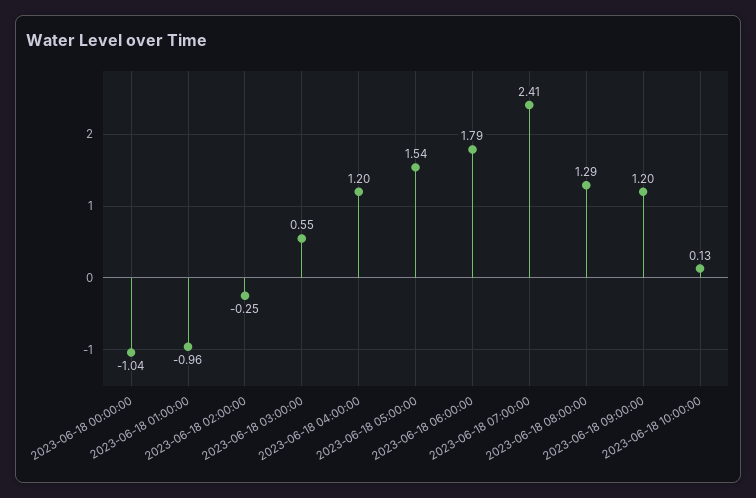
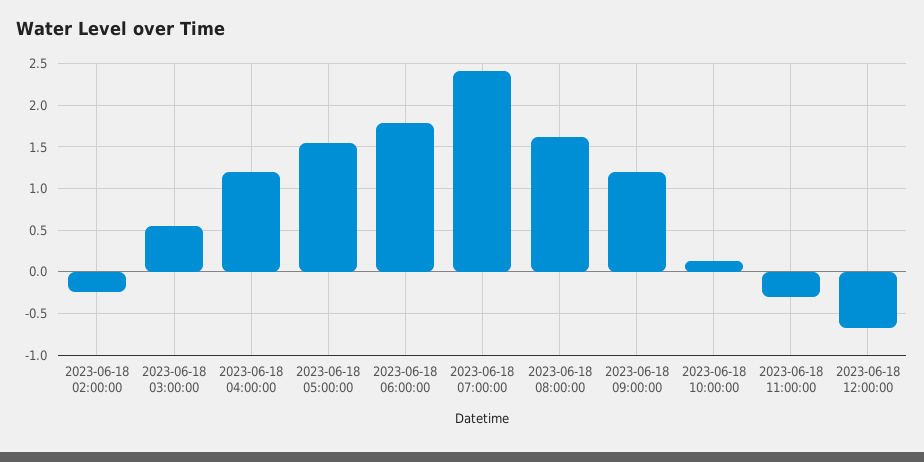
2023-06-18 00:00:00: -1.04 -> none
2023-06-18 01:00:00: -0.96 -> none
2023-06-18 08:00:00: 1.29 -> 1.6
2023-06-18 11:00:00: none -> -0.3
2023-06-18 12:00:00: none -> -0.7

